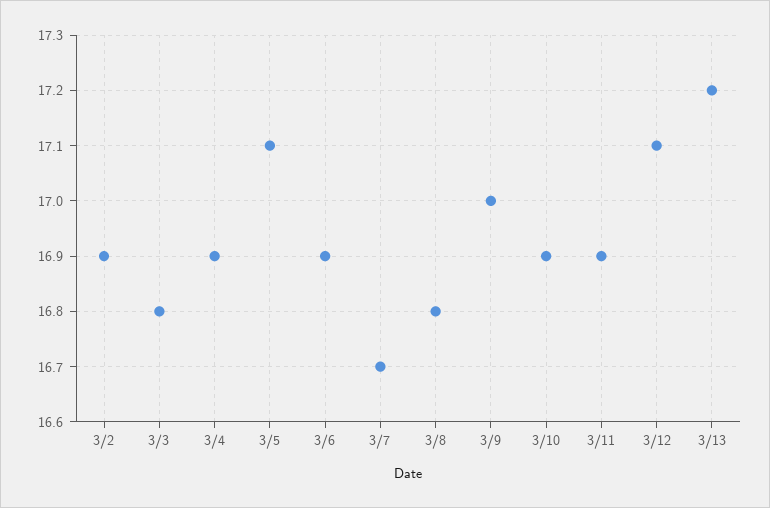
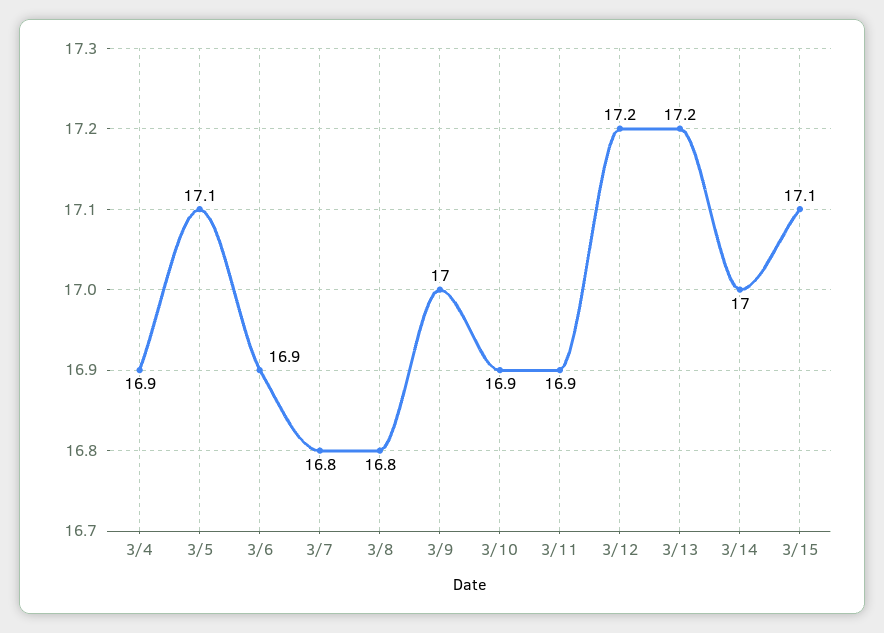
3/2: 16.9 -> none
3/3: 16.8 -> none
3/7: 16.7 -> 16.8
3/12: 17.1 -> 17.2
3/14: none -> 17
3/15: none -> 17.1

